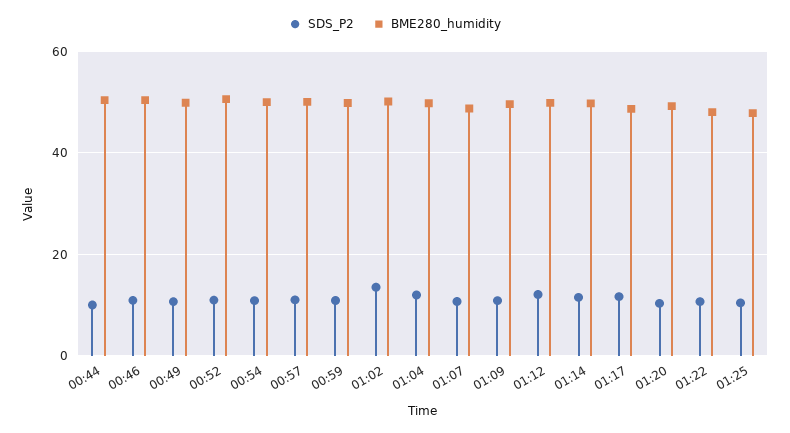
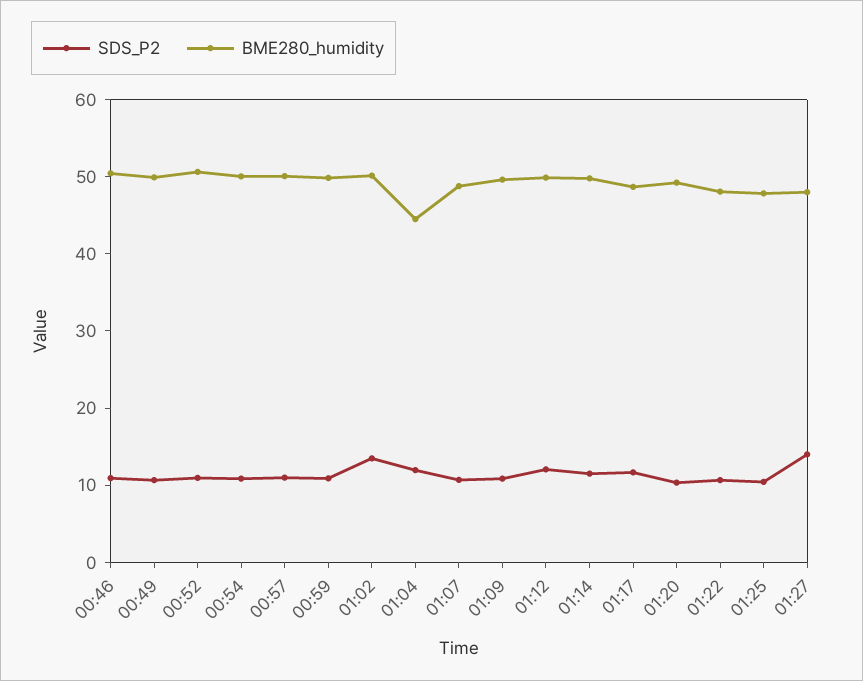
SDS_P2, 00:44: 10 -> none
BME280_humidity, 00:44: 50 -> none
BME280_humidity, 01:04: 50 -> 44
SDS_P2, 01:27: none -> 14
BME280_humidity, 01:27: none -> 48

